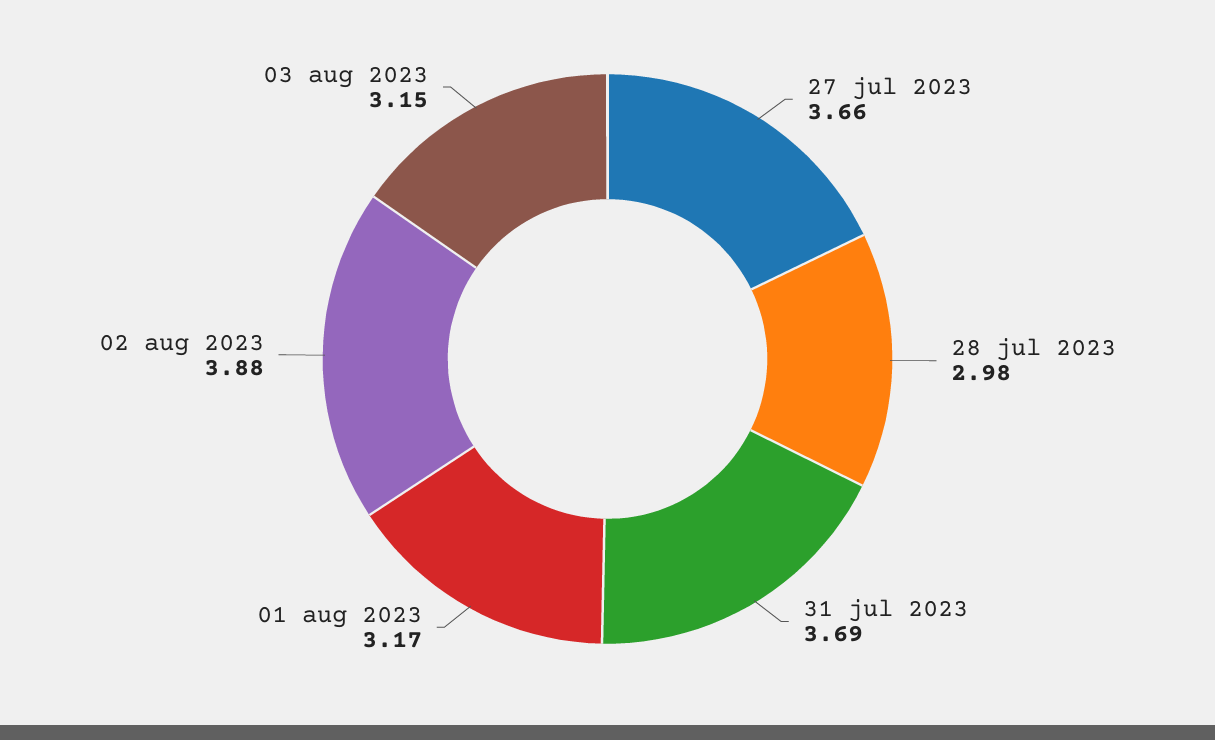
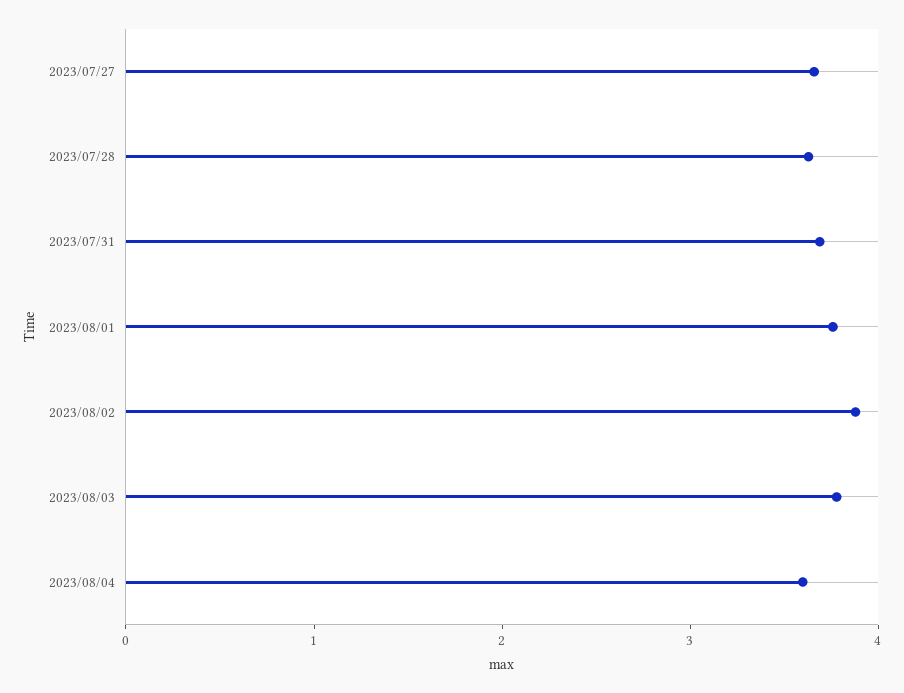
28 jul 2023: 2.98 -> 3.6
01 aug 2023: 3.17 -> 3.8
03 aug 2023: 3.15 -> 3.8
2023/08/04: none -> 3.6

